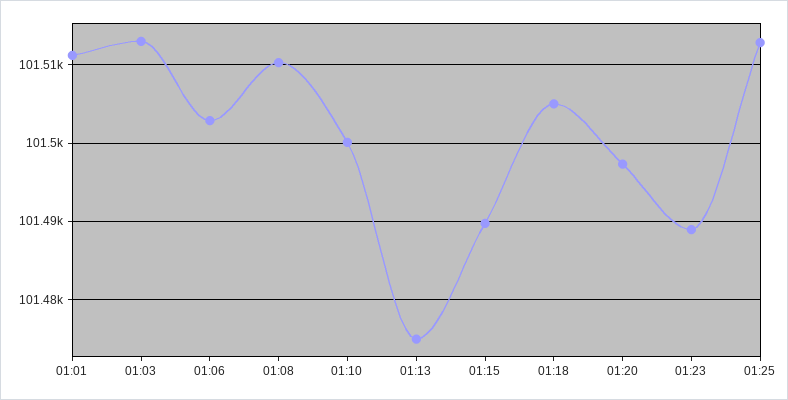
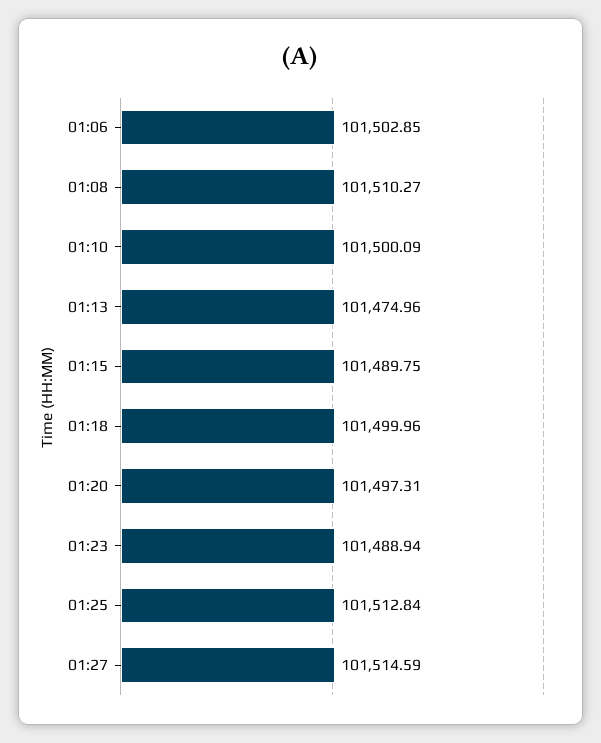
01:01: 101511 -> none
01:03: 101513 -> none
01:18: 101505 -> 101499.96
01:27: none -> 101514.59

